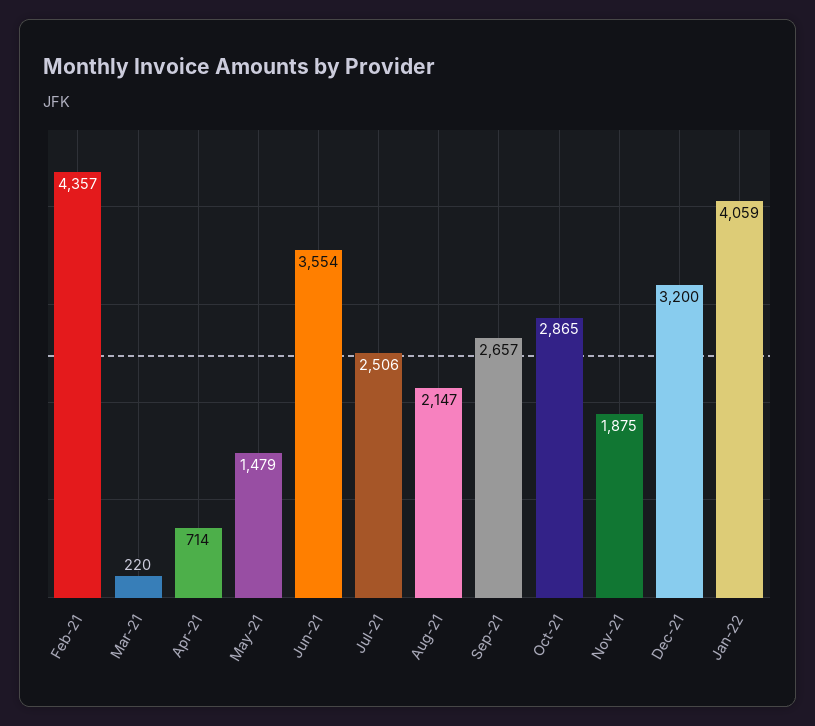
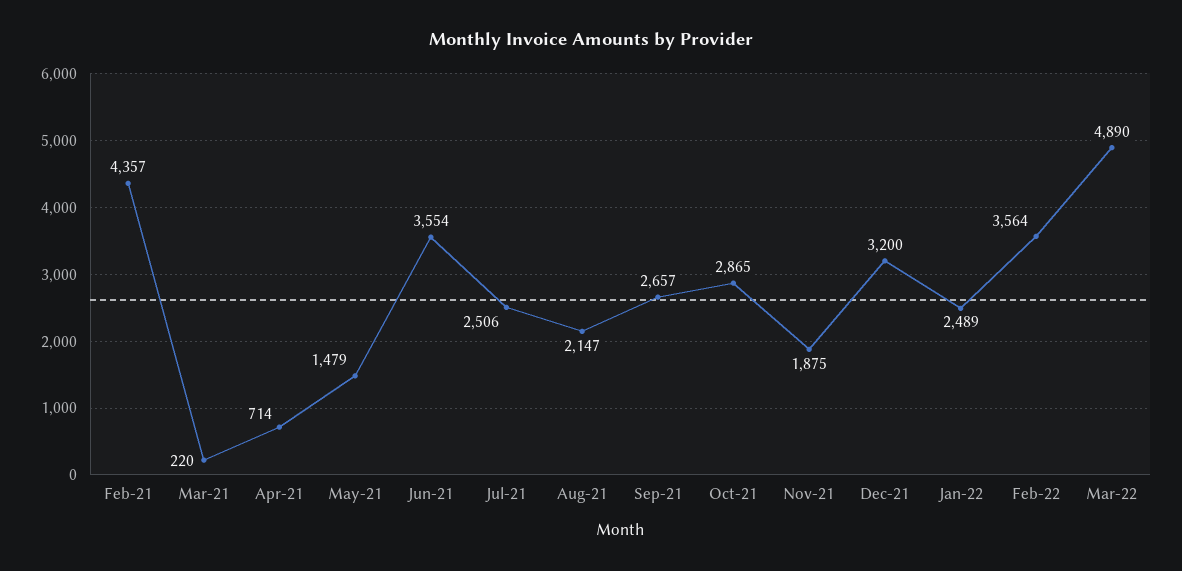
Jan-22: 4059 -> 2489
Feb-22: none -> 3564
Mar-22: none -> 4890

